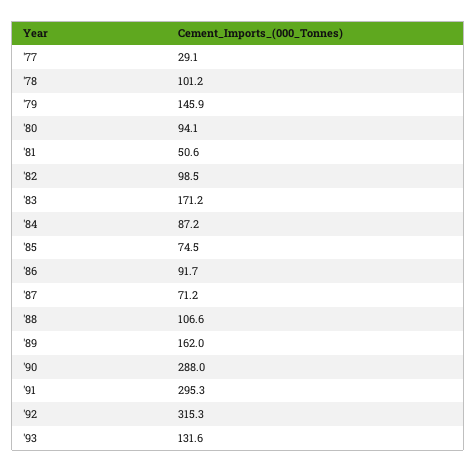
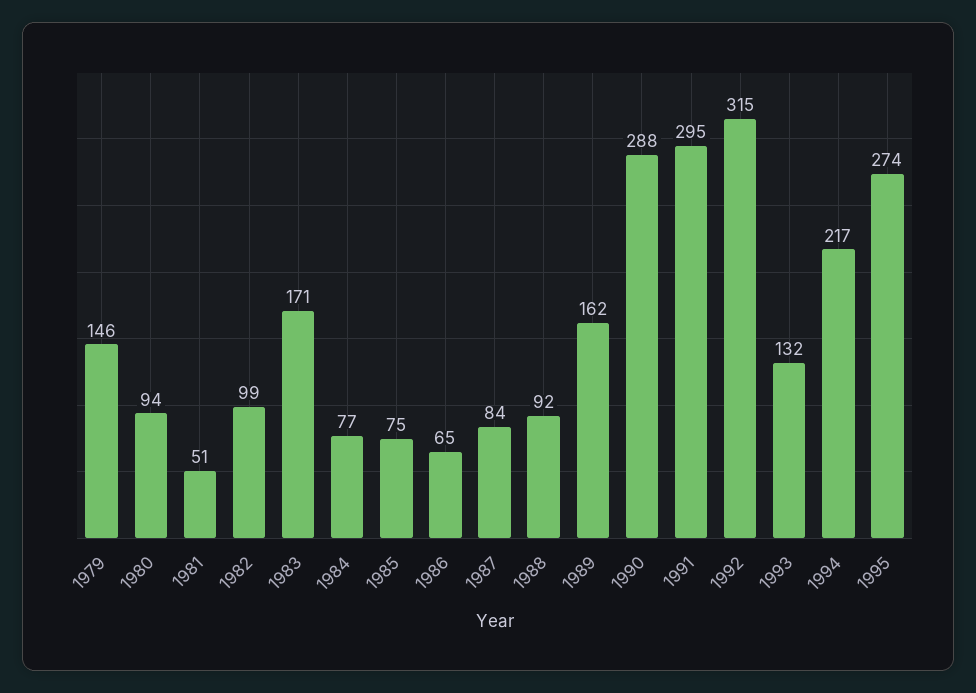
'77: 29.1 -> none
'78: 101.2 -> none
'84: 87.2 -> 77
'86: 91.7 -> 65
'87: 71.2 -> 84
'88: 106.6 -> 92
1994: none -> 217
1995: none -> 274

